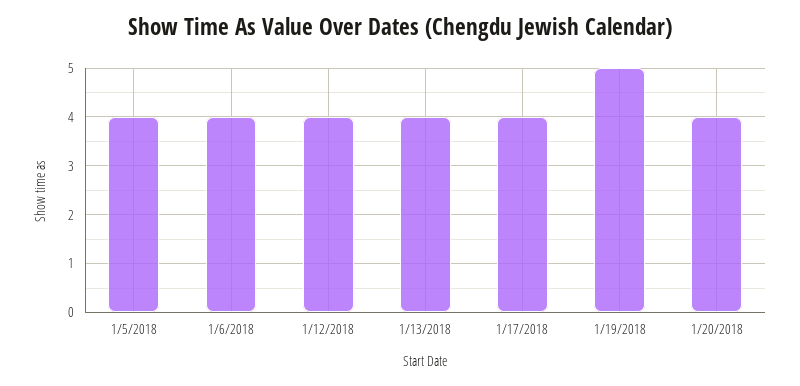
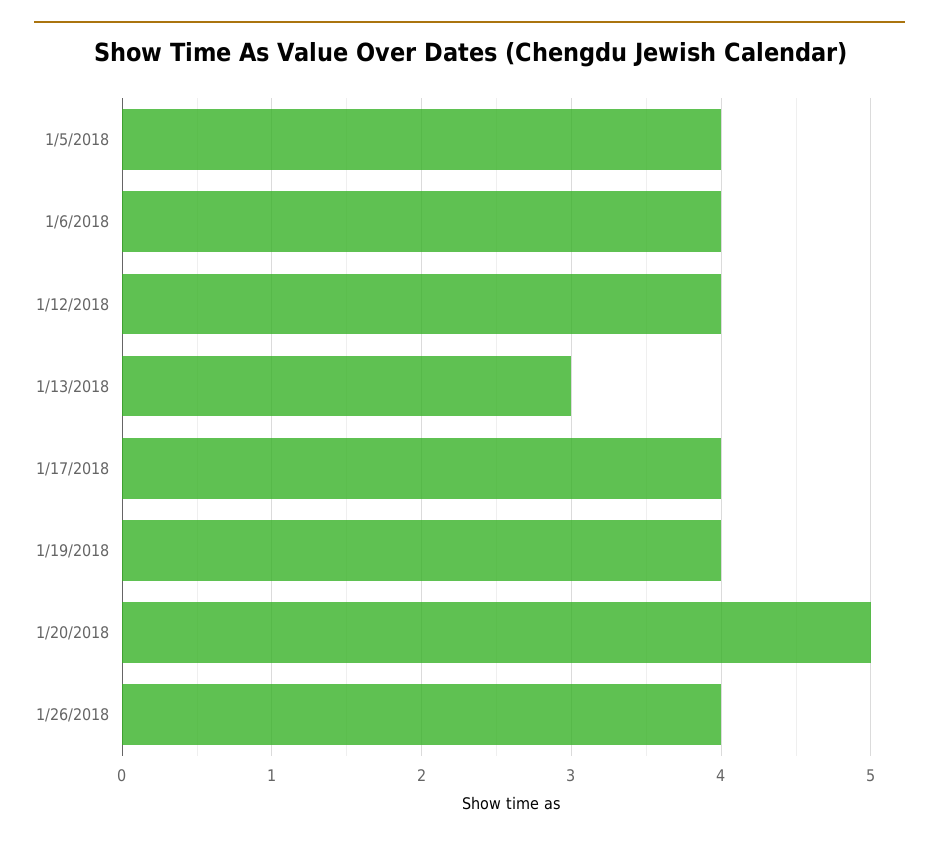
1/13/2018: 4 -> 3
1/19/2018: 5 -> 4
1/20/2018: 4 -> 5
1/26/2018: none -> 4

